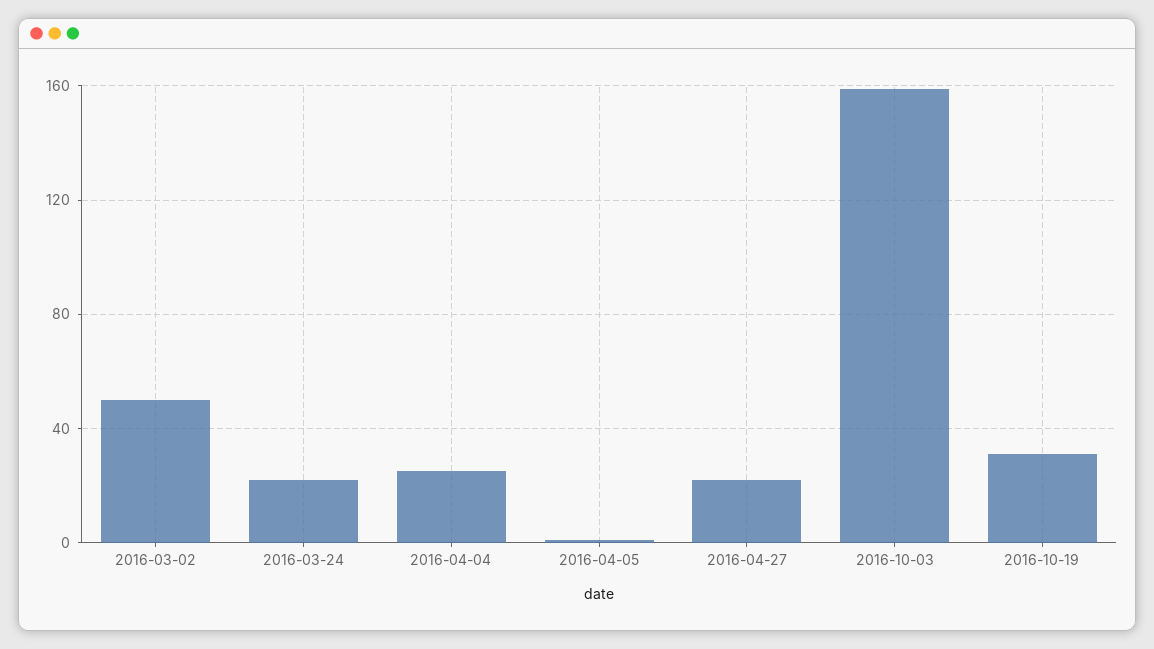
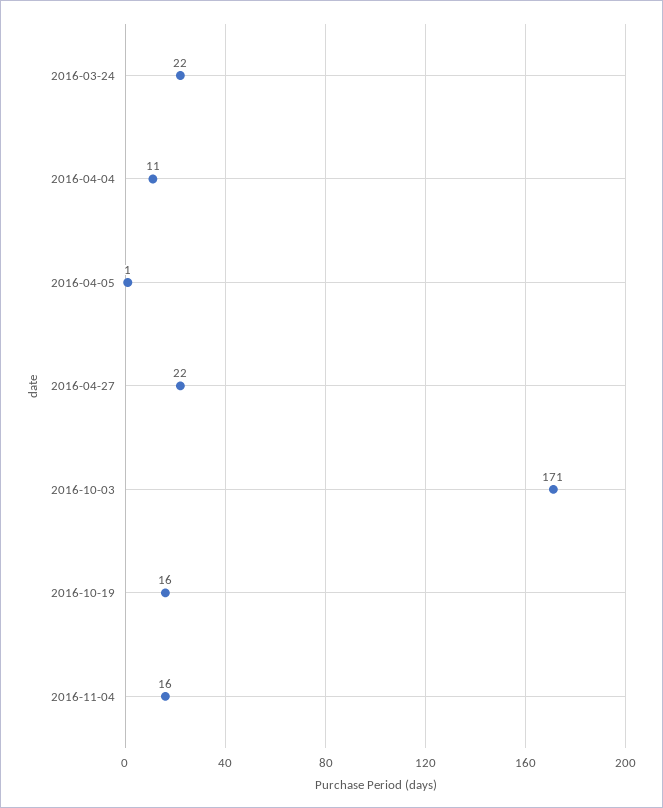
2016-03-02: 50 -> none
2016-04-04: 25 -> 11
2016-10-03: 160 -> 171
2016-10-19: 30 -> 16
2016-11-04: none -> 16

